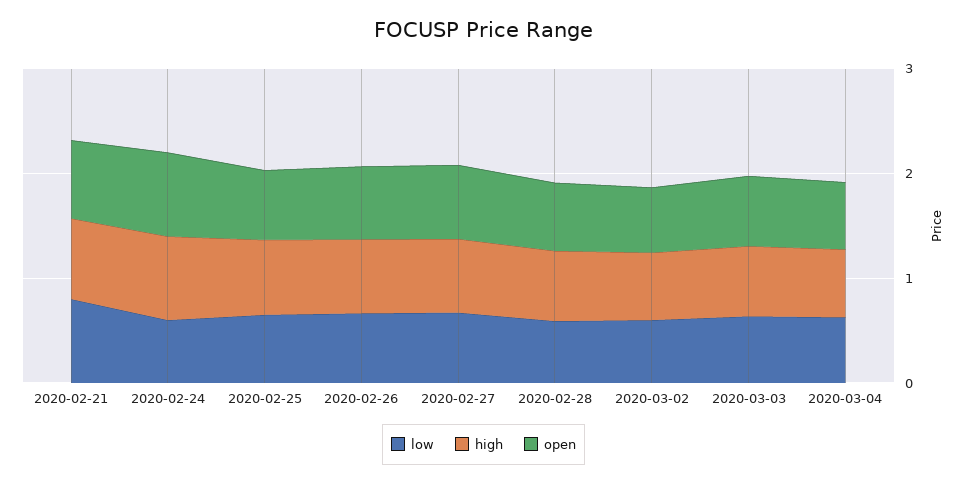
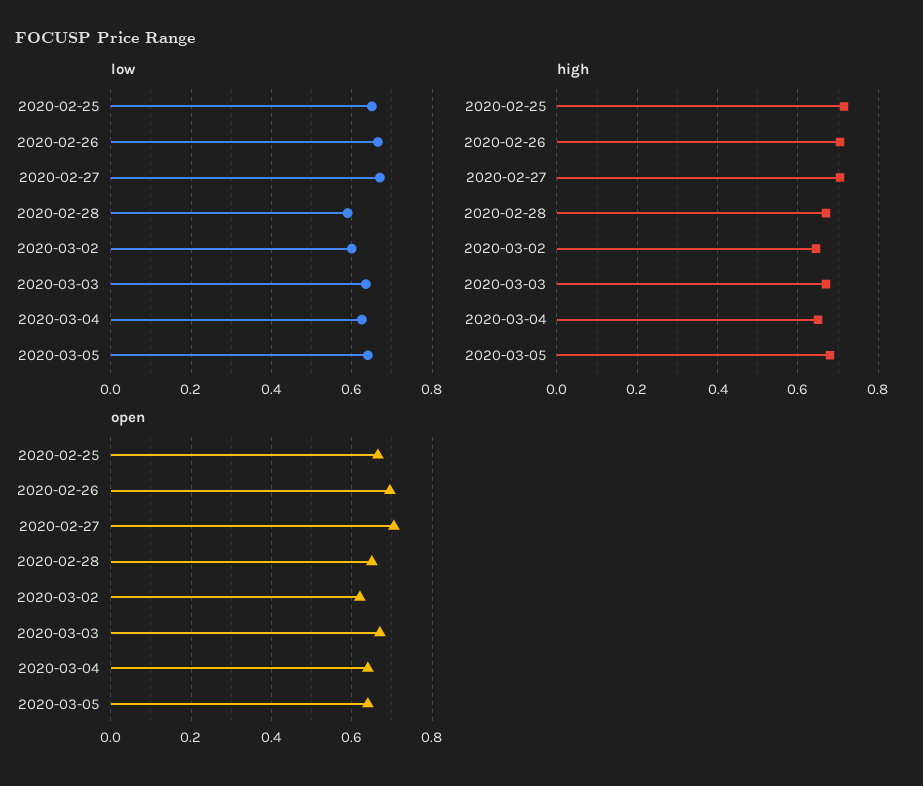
low, 2020-02-21: 0.8 -> none
high, 2020-02-21: 0.8 -> none
open, 2020-02-21: 0.8 -> none
low, 2020-02-24: 0.6 -> none
high, 2020-02-24: 0.8 -> none
open, 2020-02-24: 0.8 -> none
low, 2020-03-05: none -> 0.64
high, 2020-03-05: none -> 0.68
open, 2020-03-05: none -> 0.64

